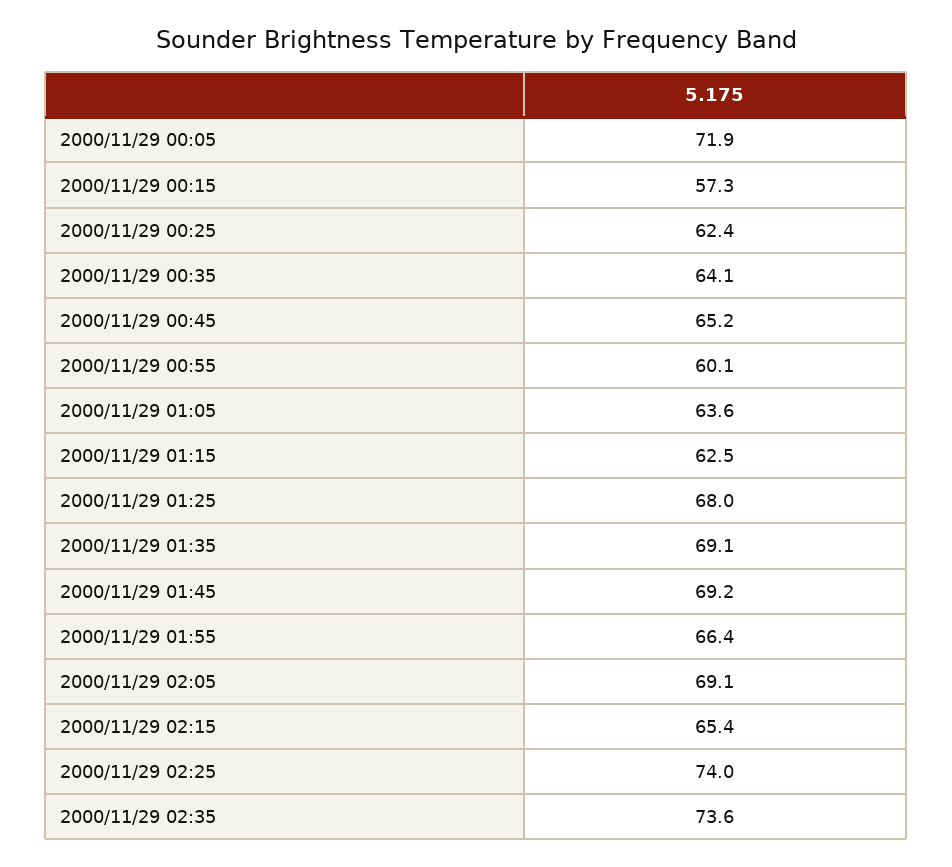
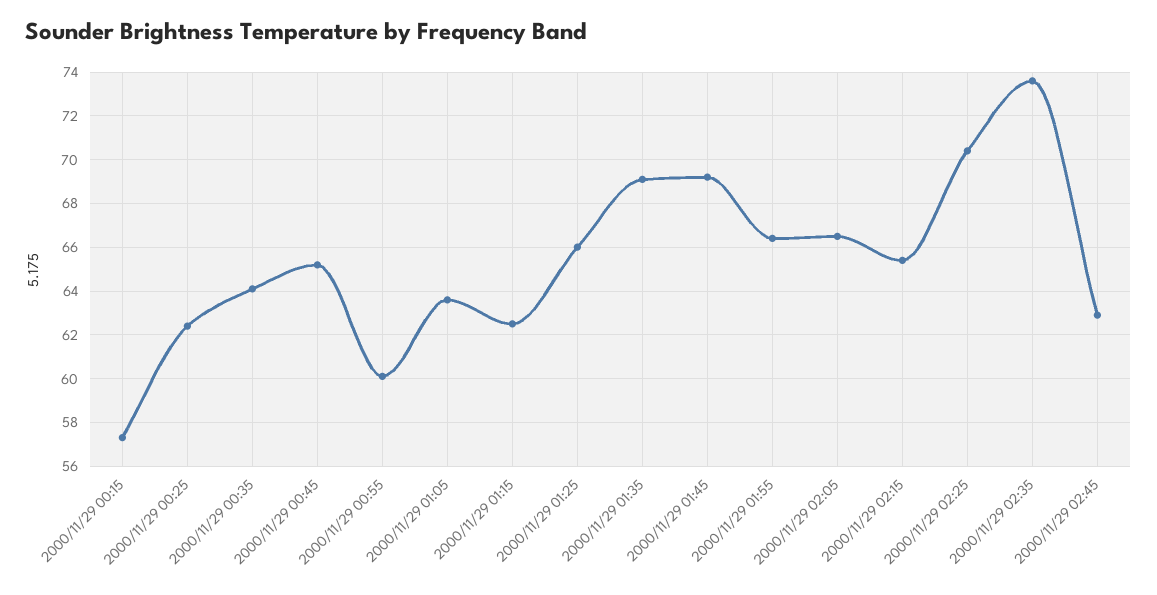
2000/11/29 00:05: 71.9 -> none
2000/11/29 01:25: 68 -> 66
2000/11/29 02:05: 69.1 -> 66.5
2000/11/29 02:25: 74 -> 70.5
2000/11/29 02:45: none -> 63

